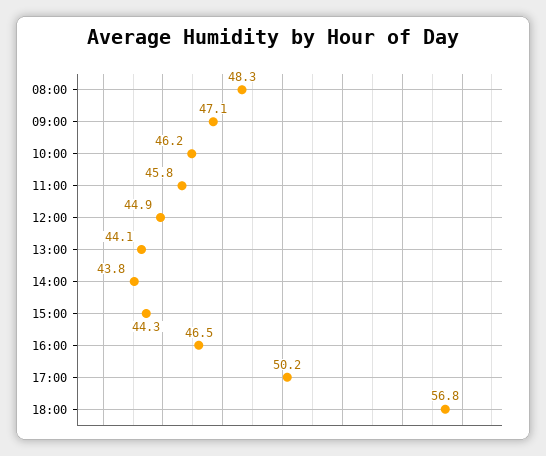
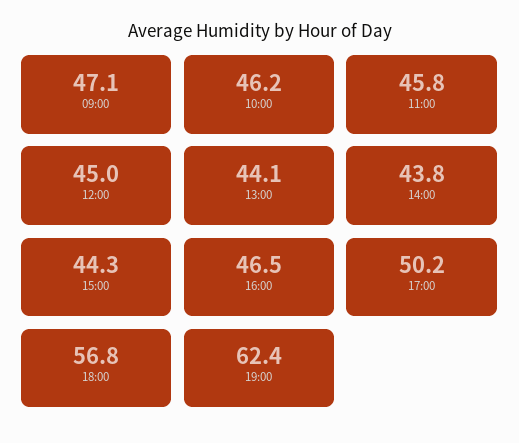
08:00: 48.3 -> none
12:00: 44.9 -> 45
19:00: none -> 62.4

